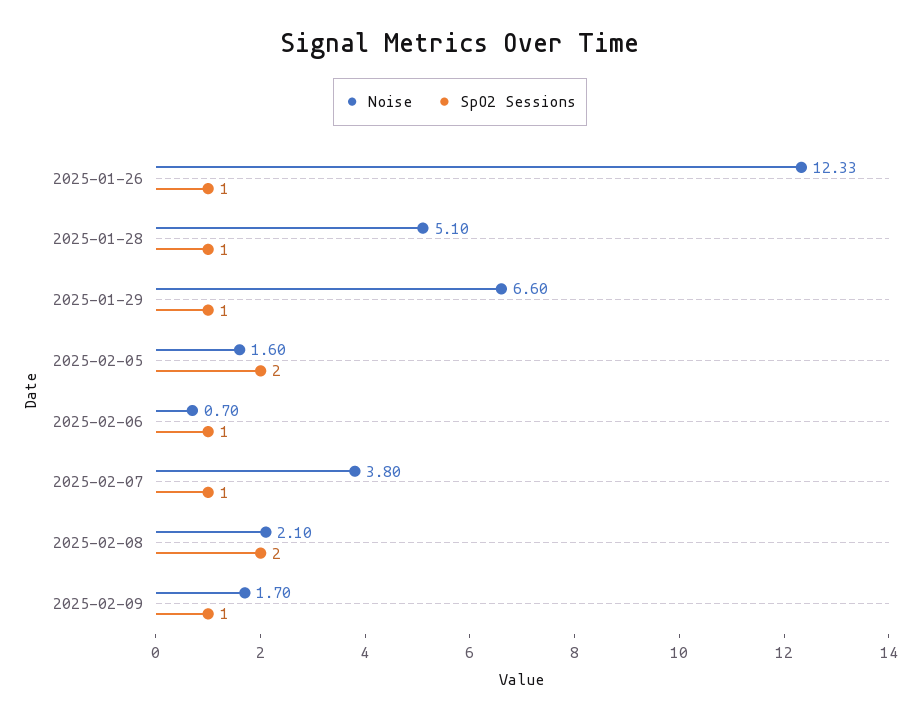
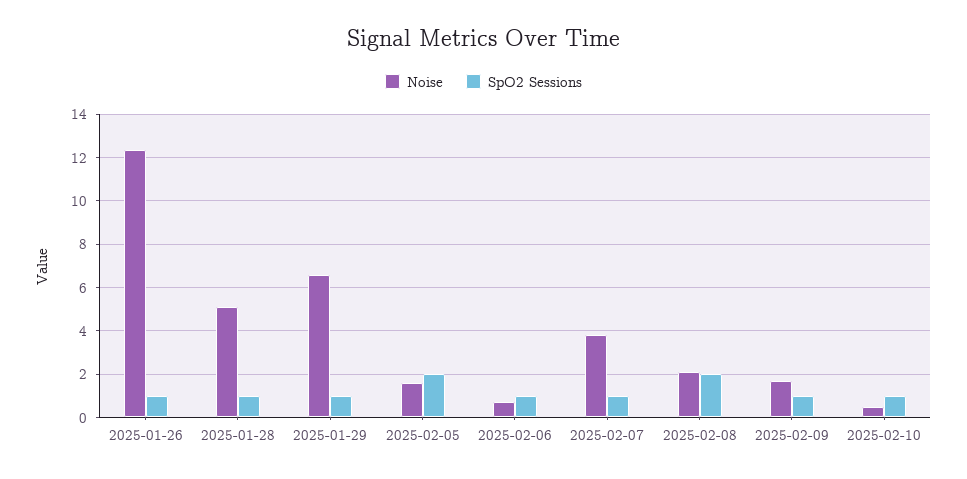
Noise, 2025-02-10: none -> 0.5
SpO2 Sessions, 2025-02-10: none -> 1

